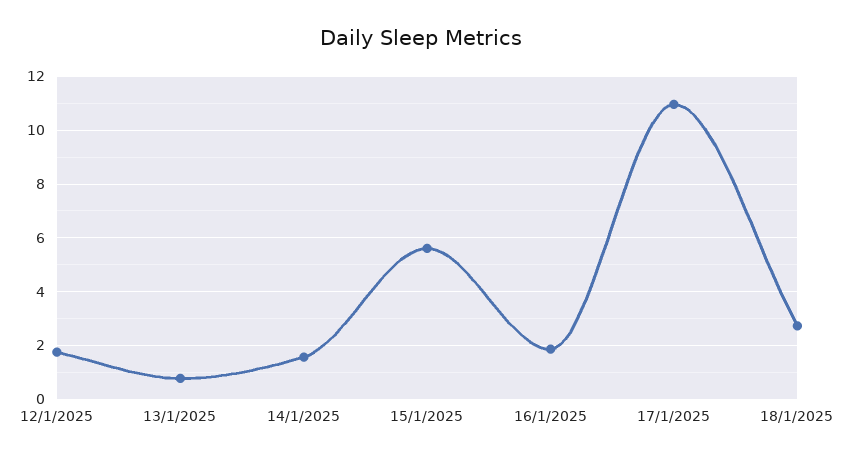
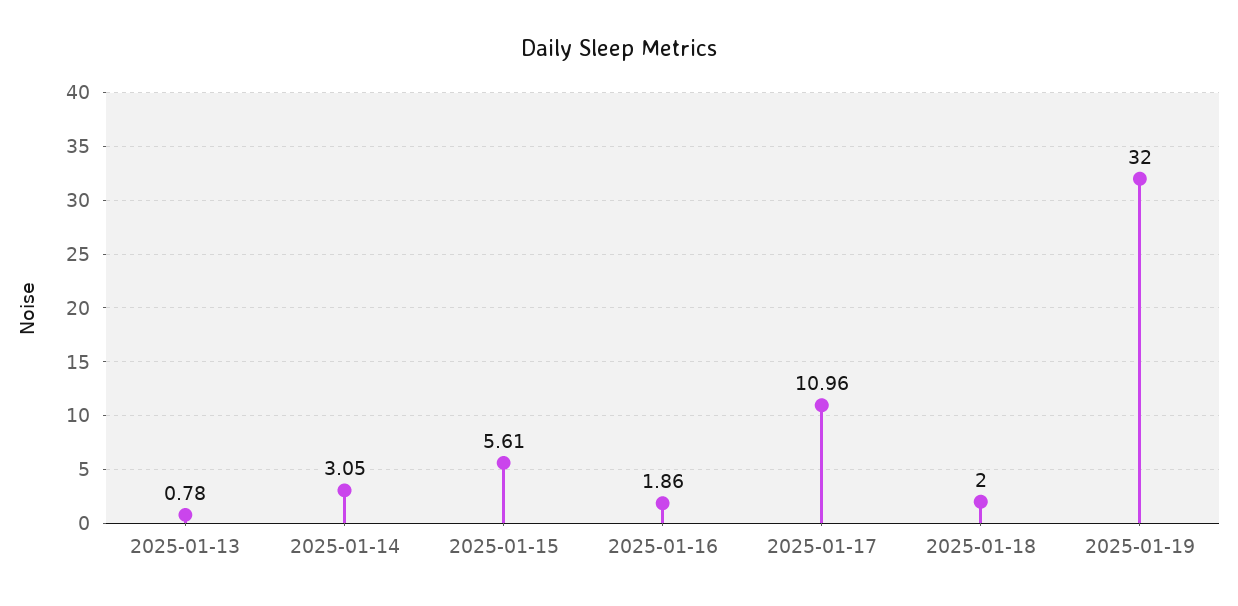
12/1/2025: 1.75 -> none
14/1/2025: 1.5 -> 3.05
18/1/2025: 2.75 -> 2
2025-01-19: none -> 32

